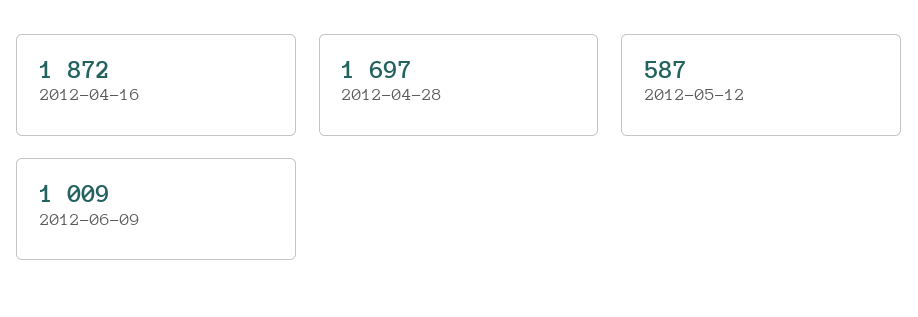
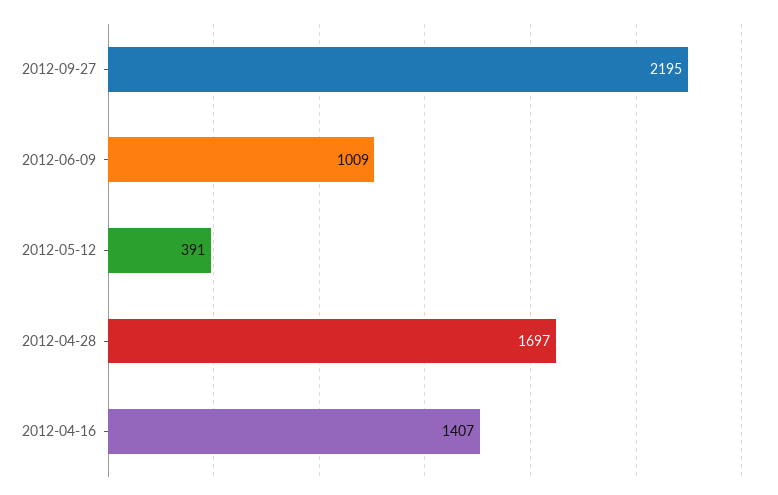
2012-04-16: 1872 -> 1407
2012-05-12: 587 -> 391
2012-09-27: none -> 2195

